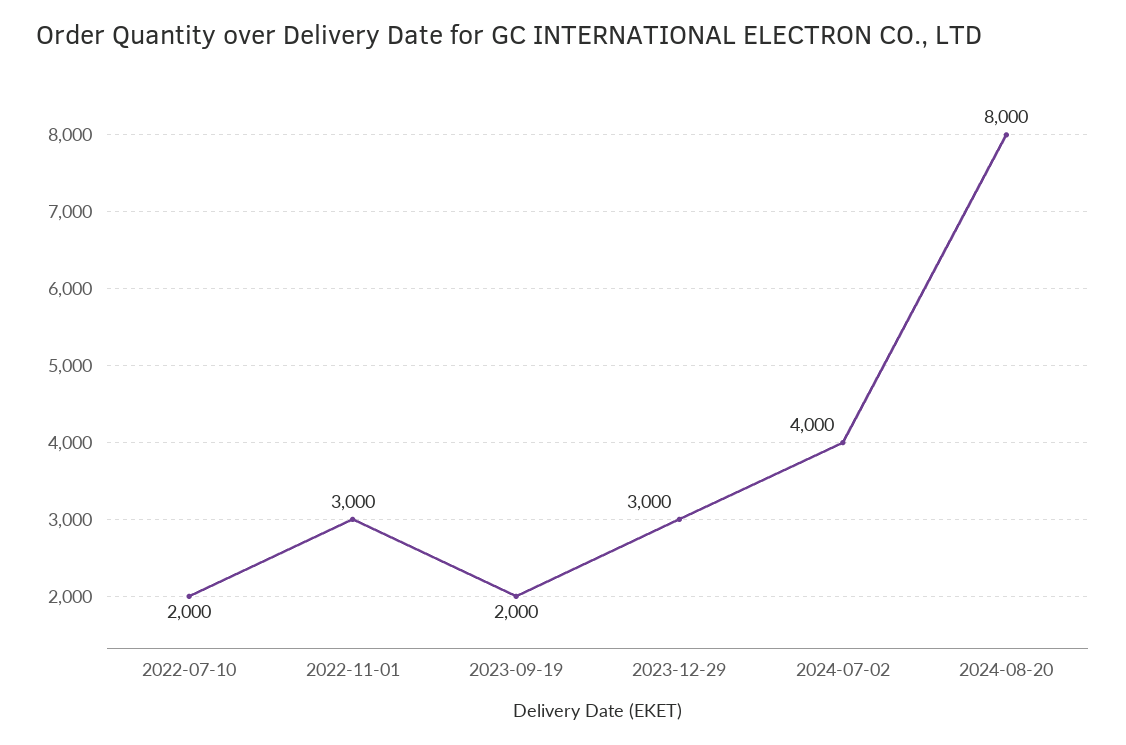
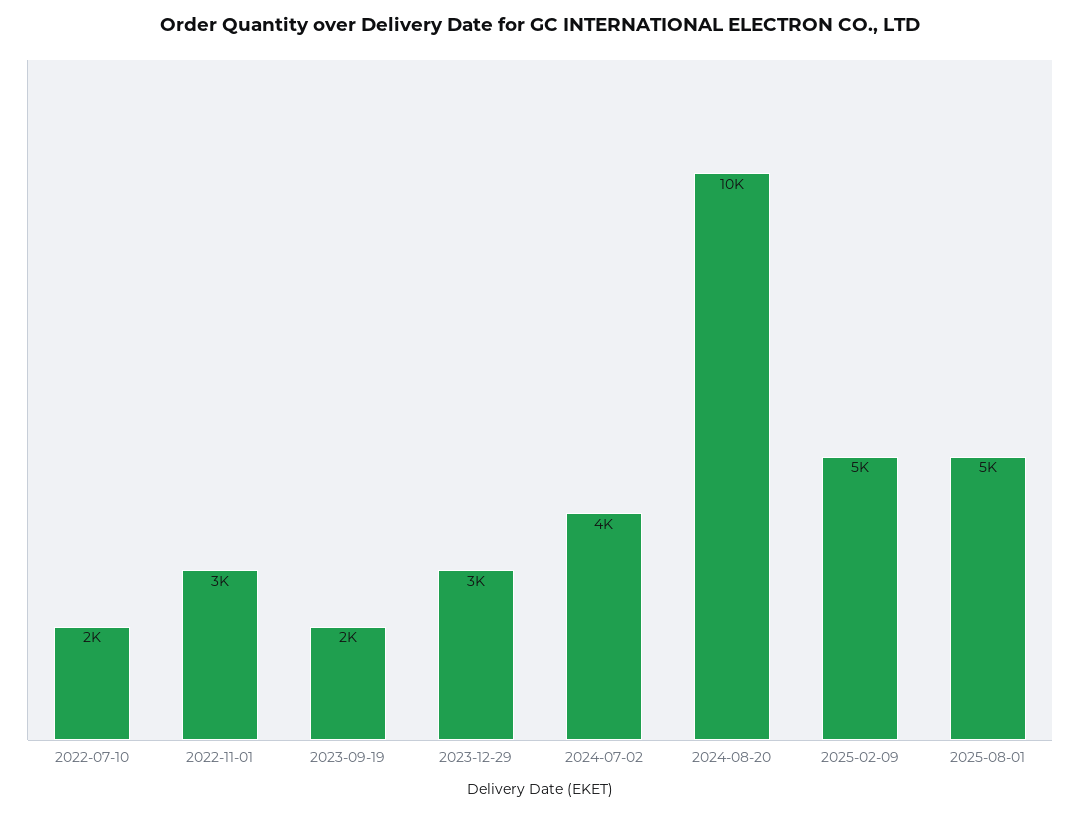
2024-08-20: 8000 -> 10000
2025-02-09: none -> 5000
2025-08-01: none -> 5000

